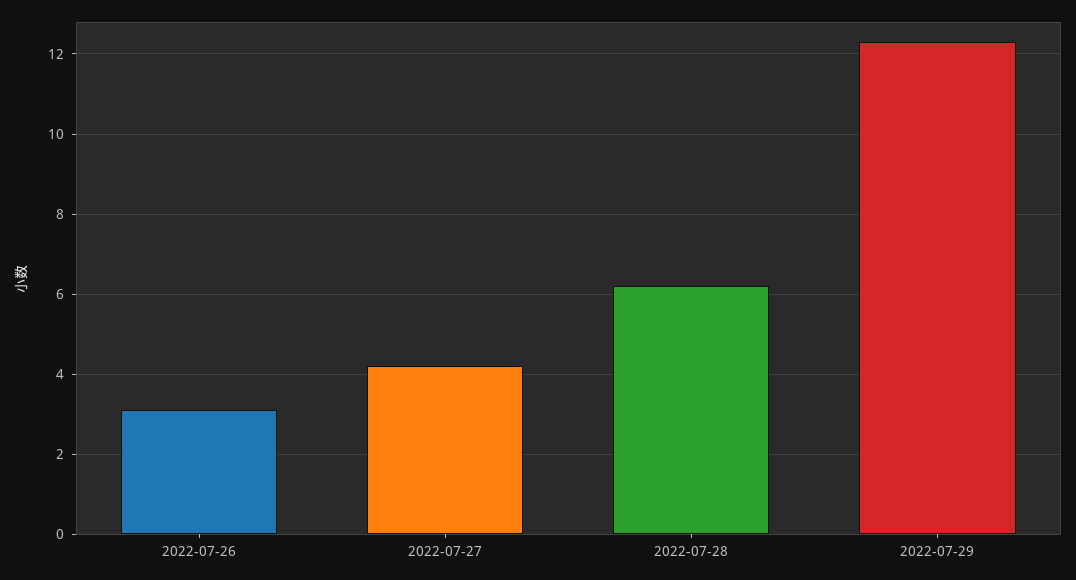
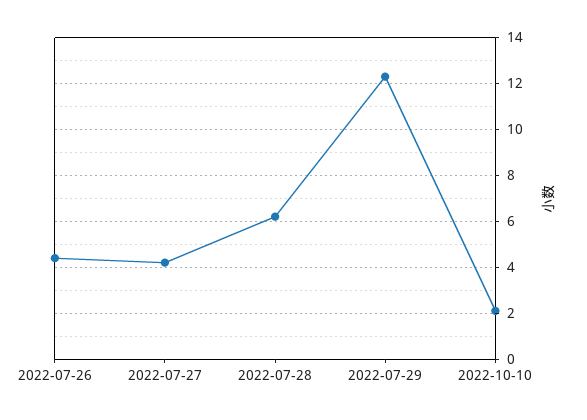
2022-07-26: 3 -> 4.5
2022-10-10: none -> 2

